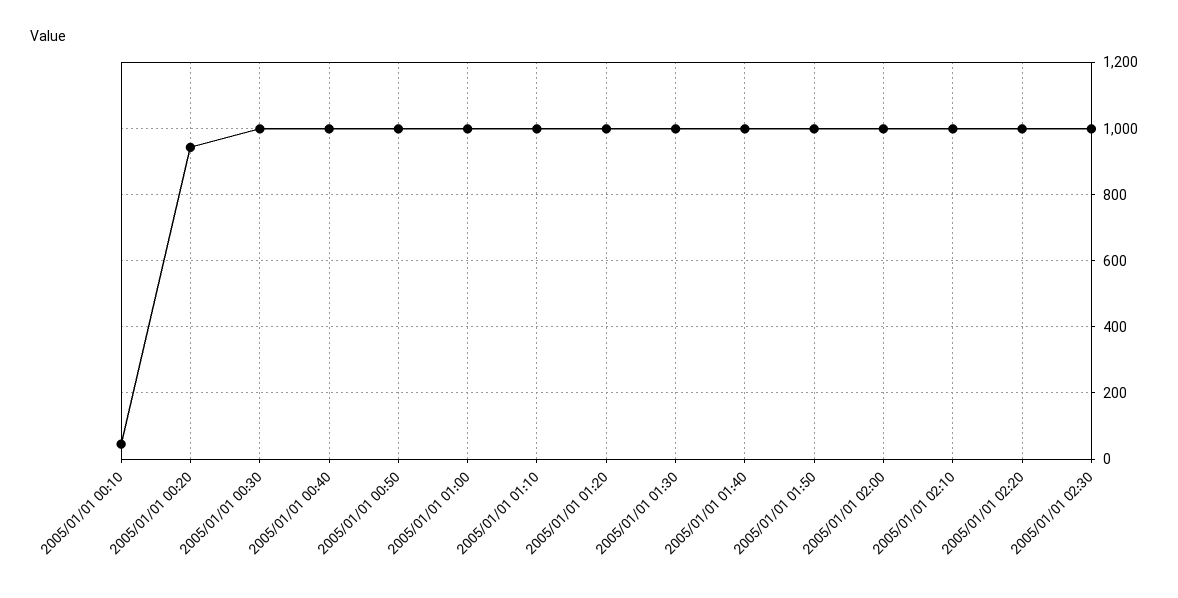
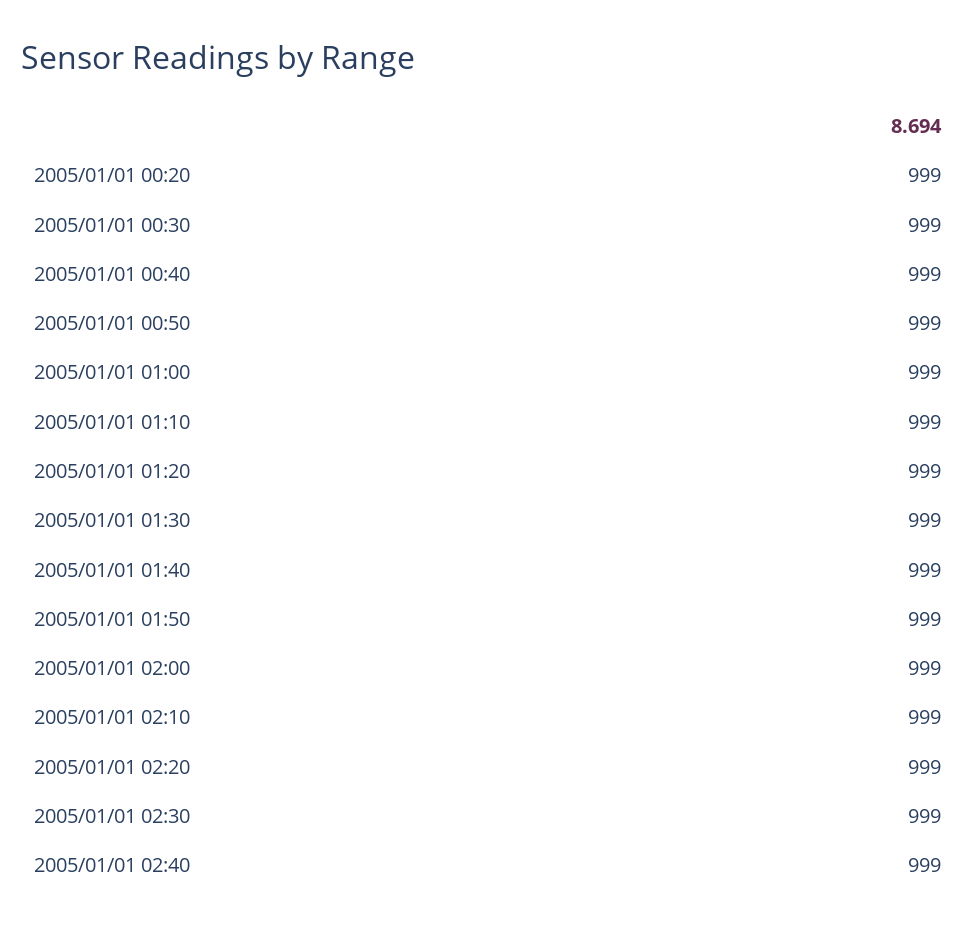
2005/01/01 00:10: 40 -> none
2005/01/01 00:20: 940 -> 999
2005/01/01 02:40: none -> 999

